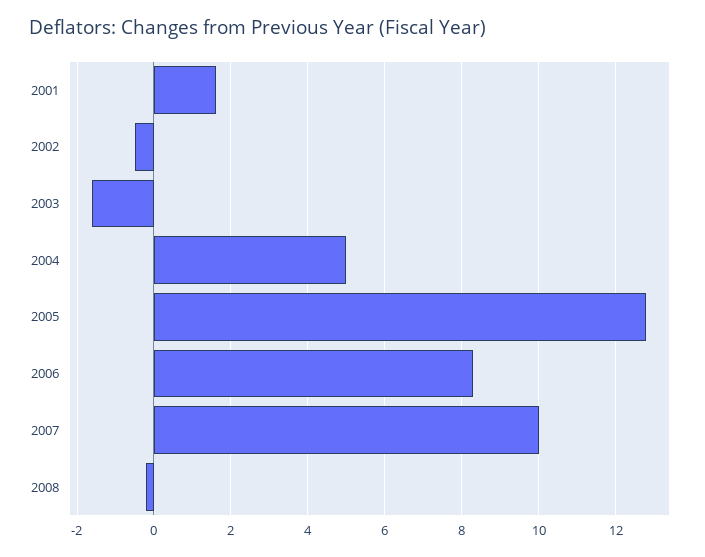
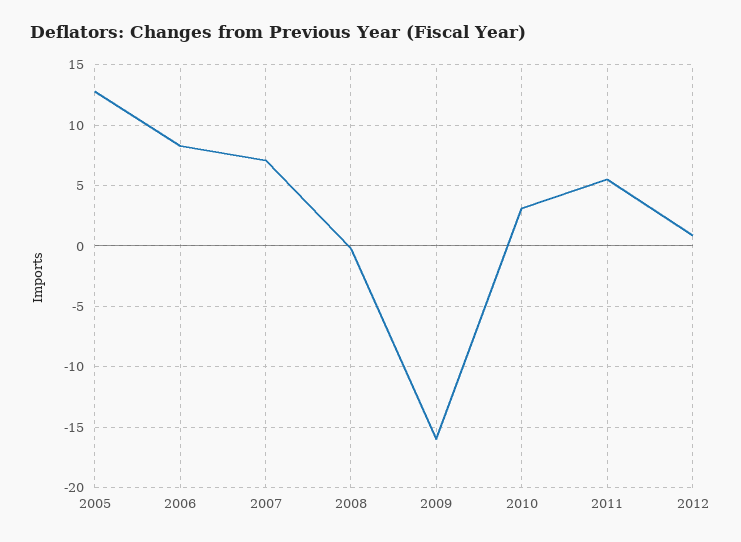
2001: 1.5 -> none
2002: -0.5 -> none
2003: -1.5 -> none
2004: 5 -> none
2007: 10 -> 7
2009: none -> -16
2010: none -> 3
2011: none -> 5.5
2012: none -> 1

